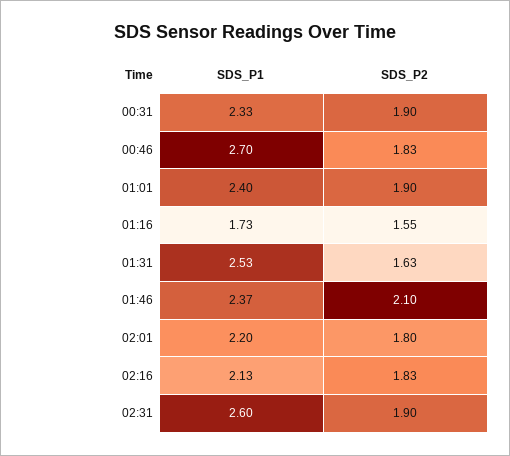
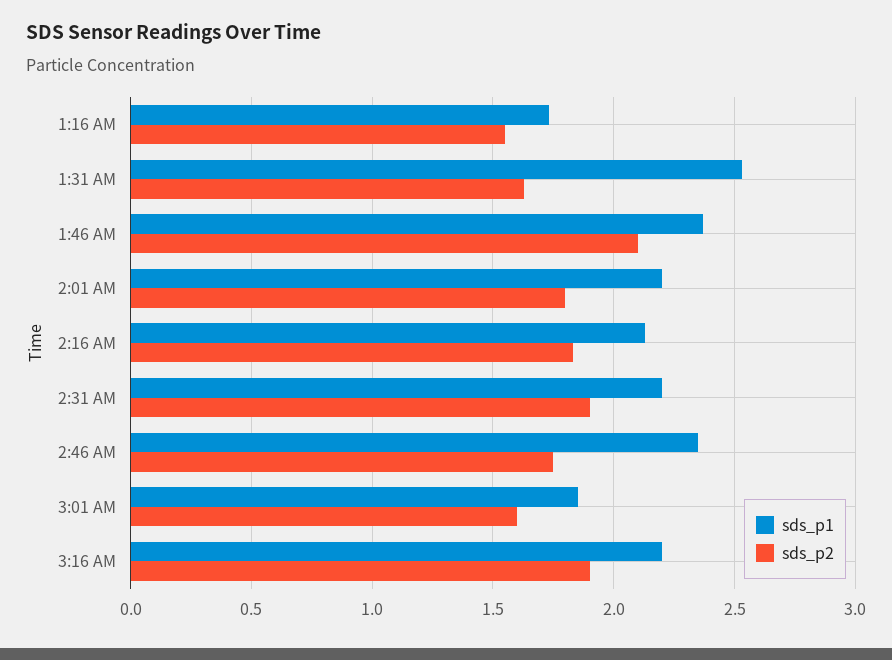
SDS_P1, 00:31: 2.33 -> none
SDS_P2, 00:31: 1.9 -> none
SDS_P1, 00:46: 2.7 -> none
SDS_P2, 00:46: 1.83 -> none
SDS_P1, 01:01: 2.4 -> none
SDS_P2, 01:01: 1.9 -> none
SDS_P1, 02:31: 2.6 -> 2.2
SDS_P1, 2:46 AM: none -> 2.35
SDS_P2, 2:46 AM: none -> 1.75
SDS_P1, 3:01 AM: none -> 1.85
SDS_P2, 3:01 AM: none -> 1.6
SDS_P1, 3:16 AM: none -> 2.2
SDS_P2, 3:16 AM: none -> 1.9

